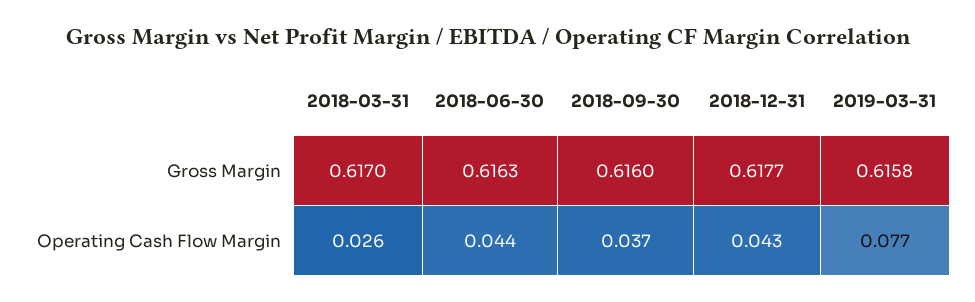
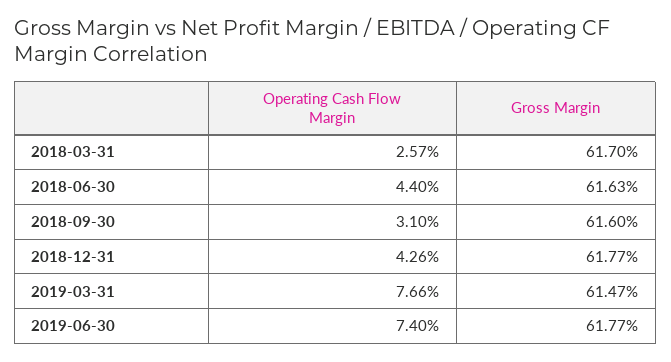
2019-03-31, Gross Margin: 0.6158 -> 0.6147
2018-09-30, Operating Cash Flow Margin: 0.037 -> 0.031
2019-06-30, Operating Cash Flow Margin: none -> 0.074
2019-06-30, Gross Margin: none -> 0.6177

